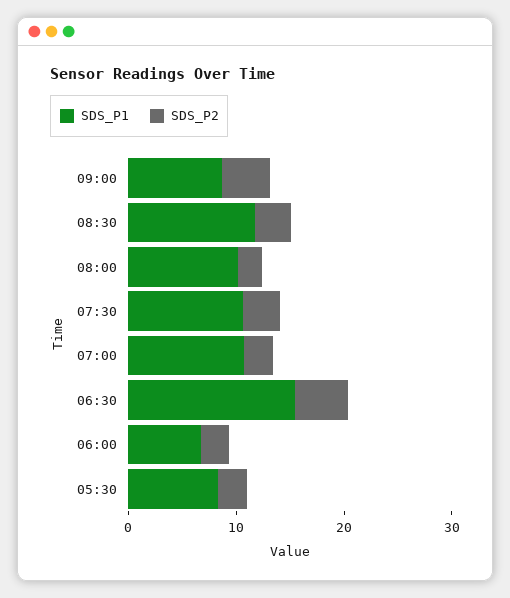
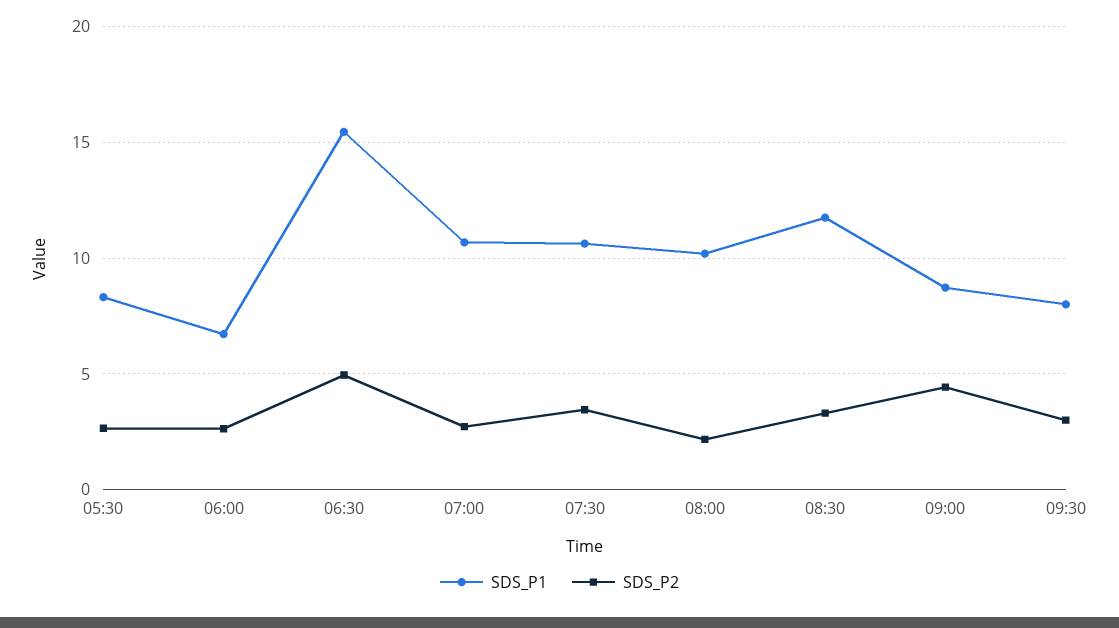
SDS_P1, 09:30: none -> 8
SDS_P2, 09:30: none -> 3

